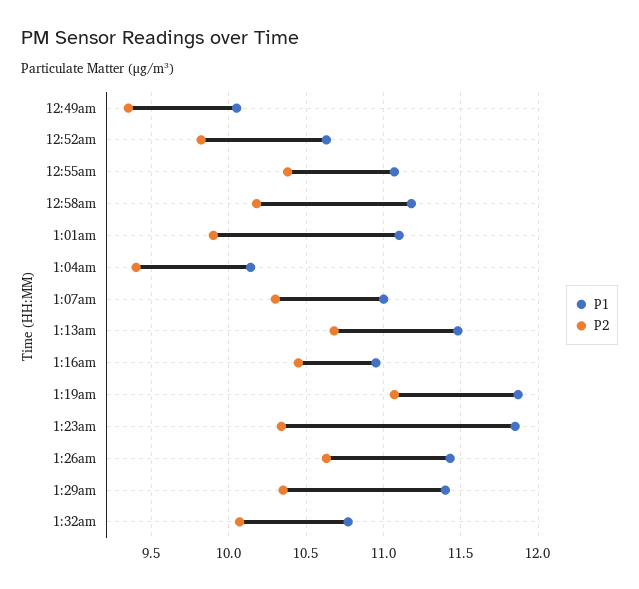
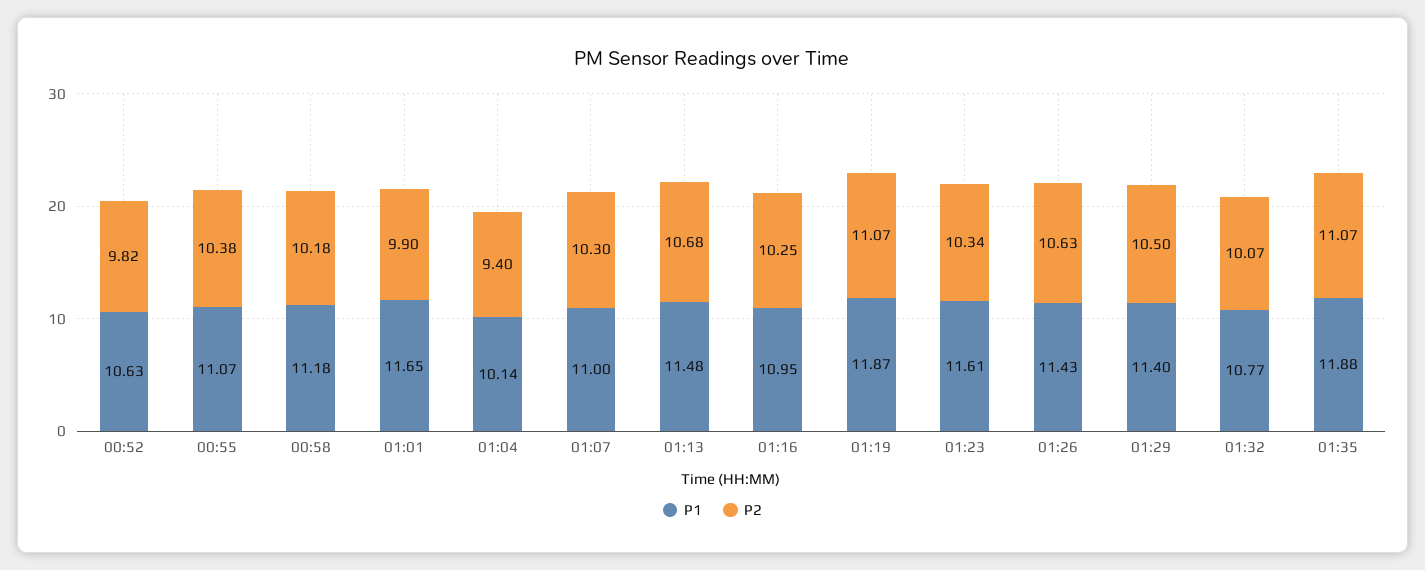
P1, 12:49am: 10.05 -> none
P2, 12:49am: 9.35 -> none
P1, 1:01am: 11.1 -> 11.65
P2, 1:16am: 10.45 -> 10.25
P1, 1:23am: 11.85 -> 11.61
P2, 1:29am: 10.35 -> 10.5
P1, 01:35: none -> 11.88
P2, 01:35: none -> 11.07

